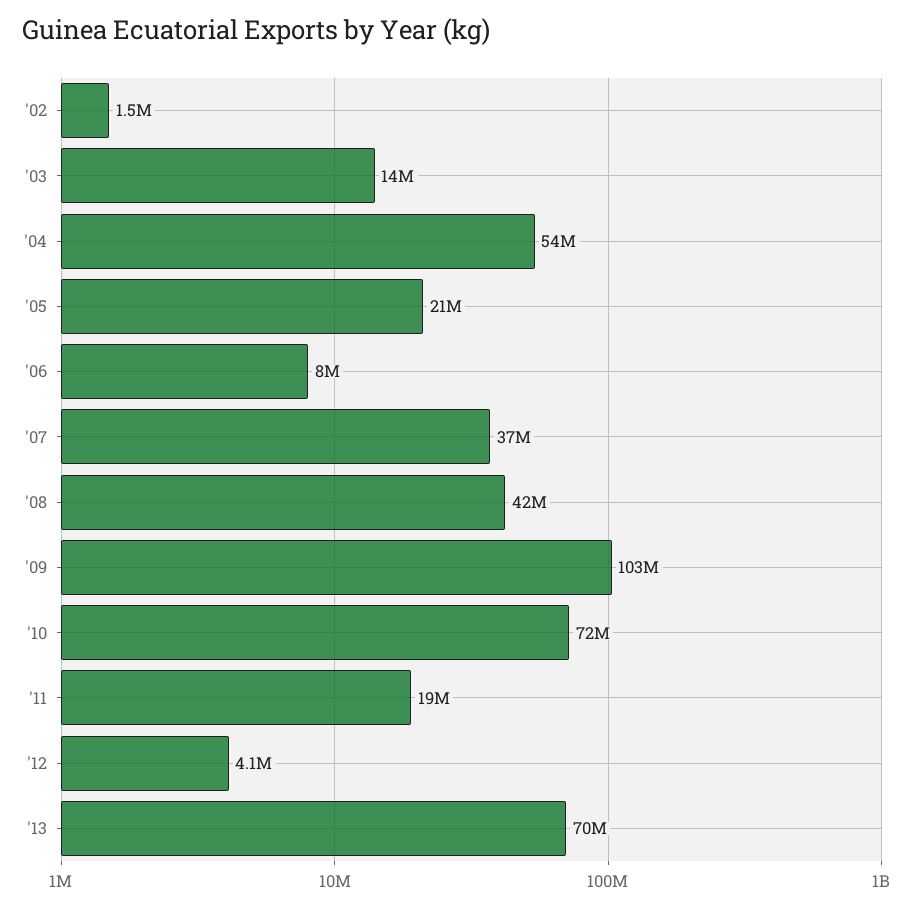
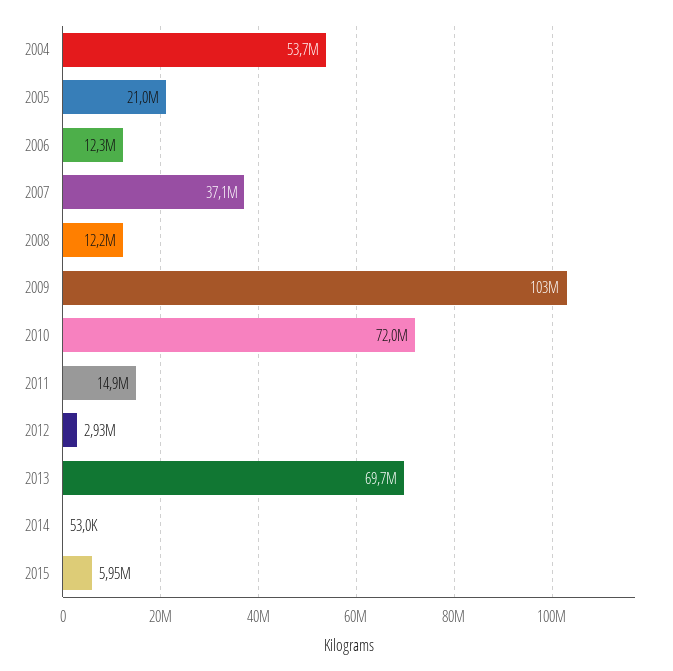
'02: 1500000 -> none
'03: 14000000 -> none
'06: 8000000 -> 12300000
'08: 42000000 -> 12200000
'11: 19000000 -> 14900000
'12: 4100000 -> 2930000
2014: none -> 53000
2015: none -> 5950000

